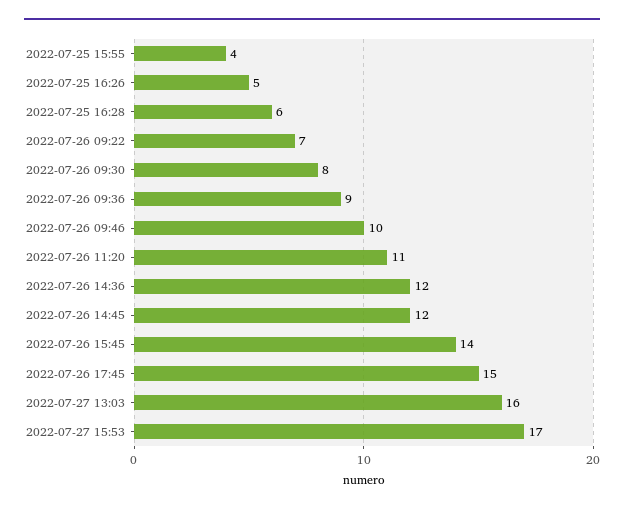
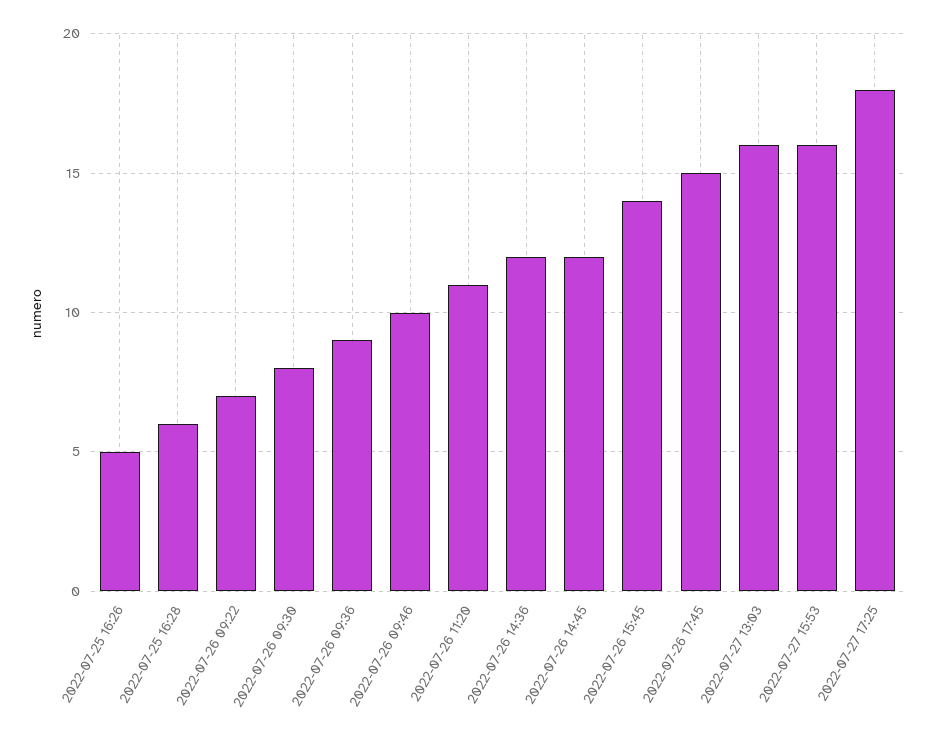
2022-07-25 15:55: 4 -> none
2022-07-27 15:53: 17 -> 16
2022-07-27 17:25: none -> 18

